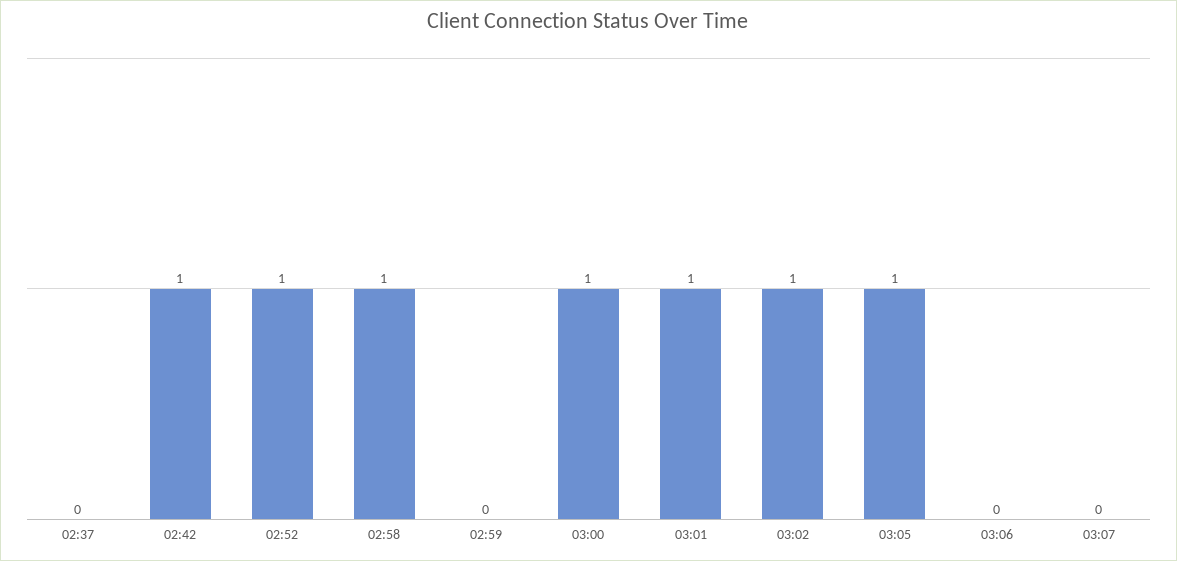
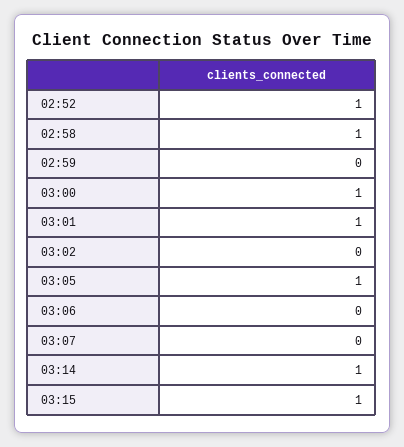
02:37: 0 -> none
02:42: 1 -> none
03:02: 1 -> 0
03:14: none -> 1
03:15: none -> 1

